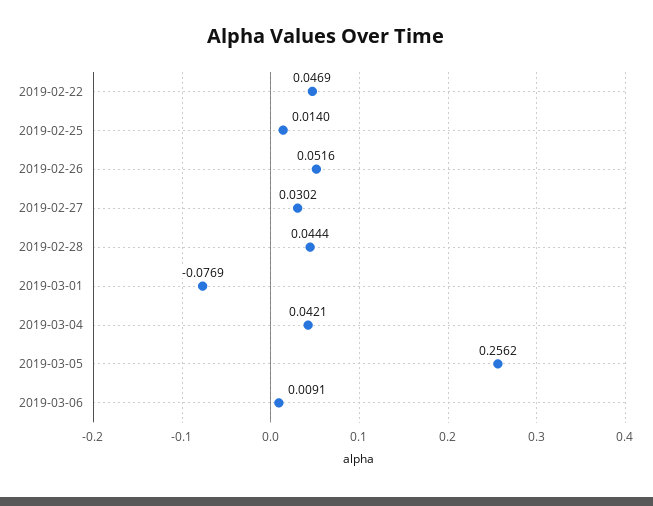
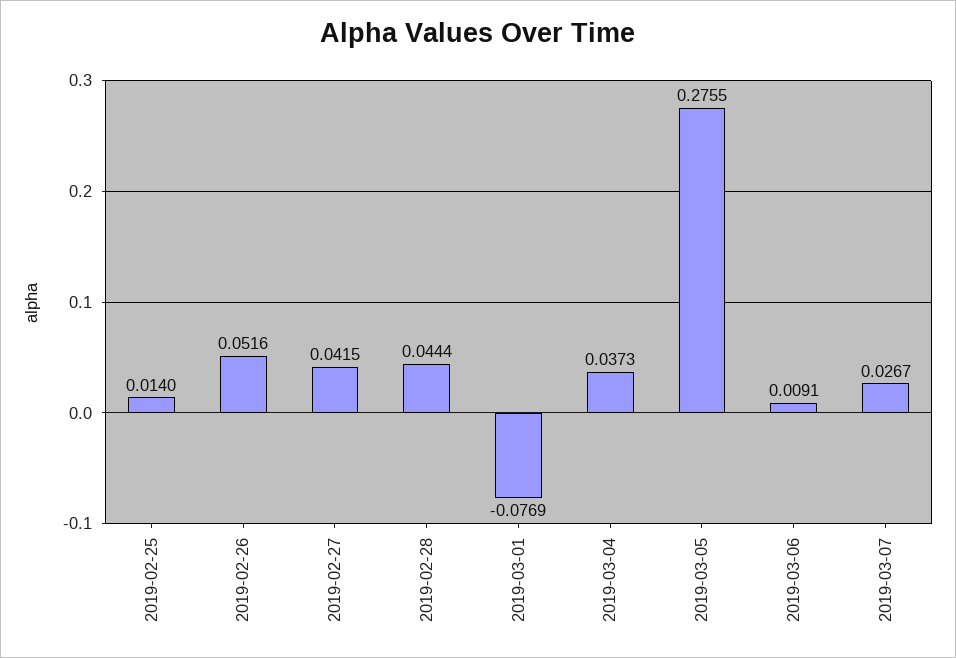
2019-02-22: 0.0469 -> none
2019-02-27: 0.0302 -> 0.0415
2019-03-04: 0.0421 -> 0.0373
2019-03-05: 0.2562 -> 0.2755
2019-03-07: none -> 0.0267

